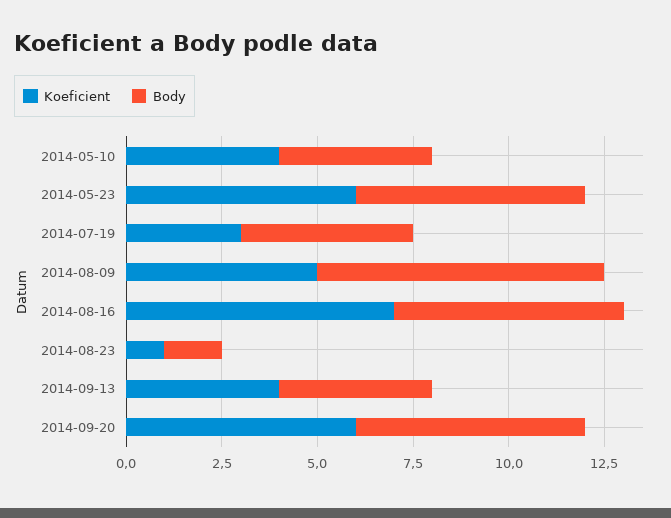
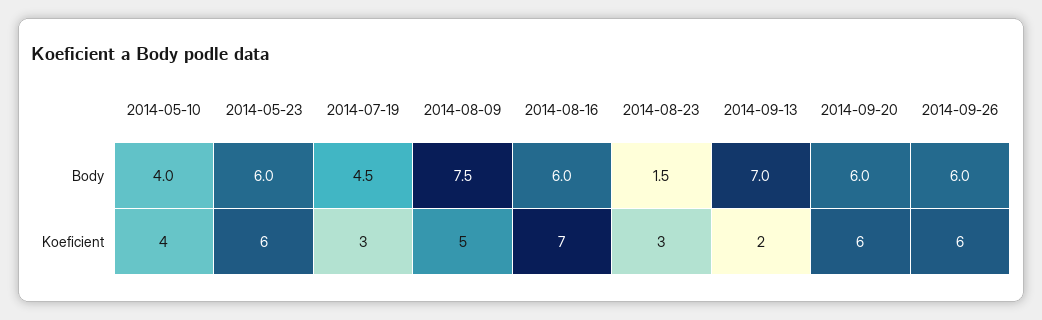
Koeficient, 2014-08-23: 1 -> 3
Koeficient, 2014-09-13: 4 -> 2
Body, 2014-09-13: 4 -> 7
Body, 2014-09-26: none -> 6
Koeficient, 2014-09-26: none -> 6

